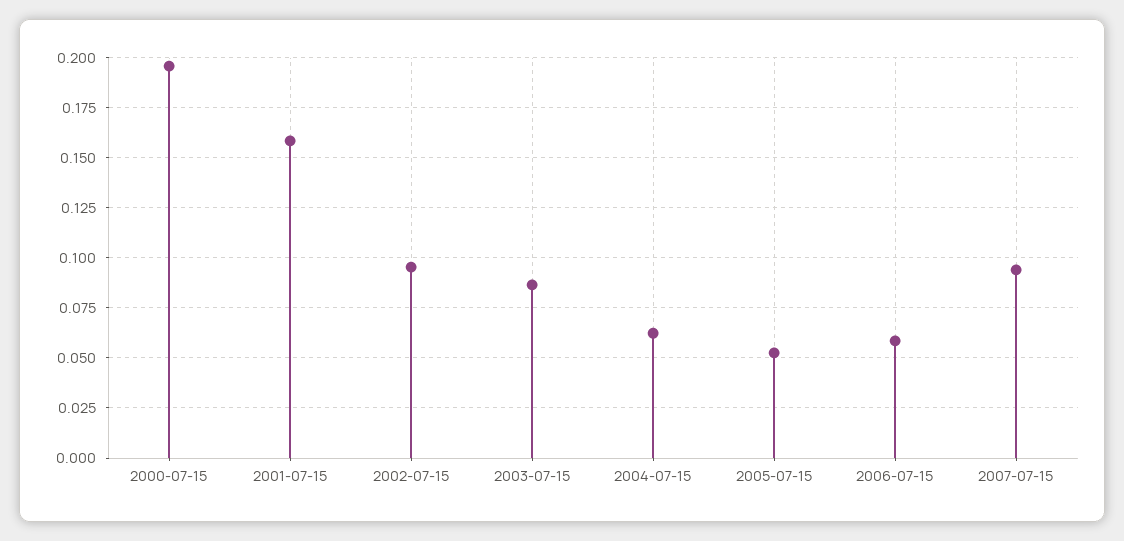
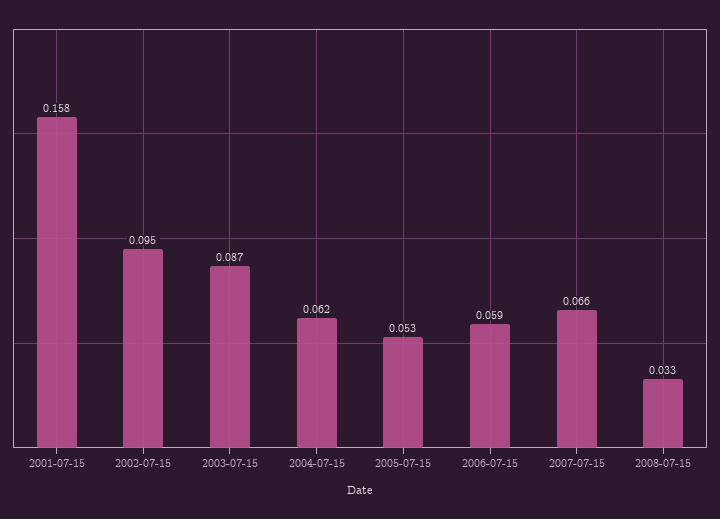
2000-07-15: 0.195 -> none
2007-07-15: 0.095 -> 0.066
2008-07-15: none -> 0.033

